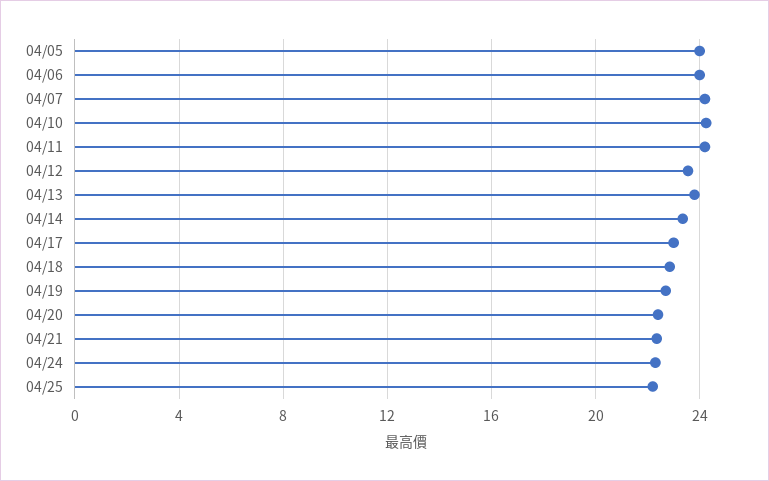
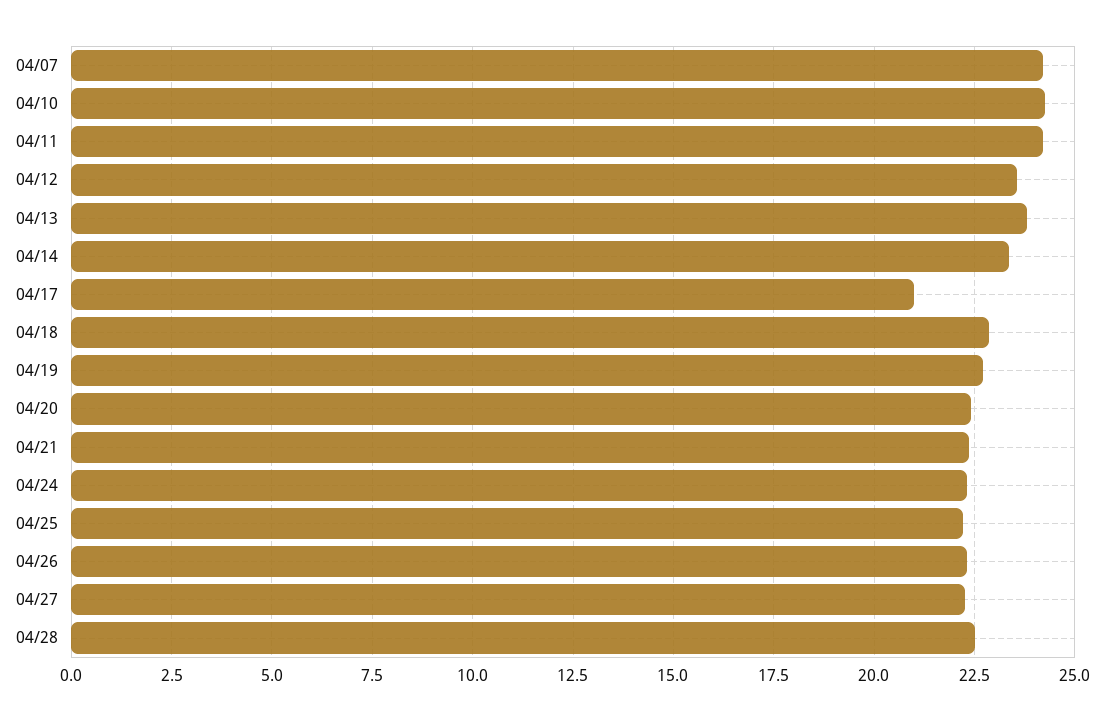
04/05: 24 -> none
04/06: 24 -> none
04/17: 23 -> 21
04/26: none -> 22.25
04/27: none -> 22.25
04/28: none -> 22.5

